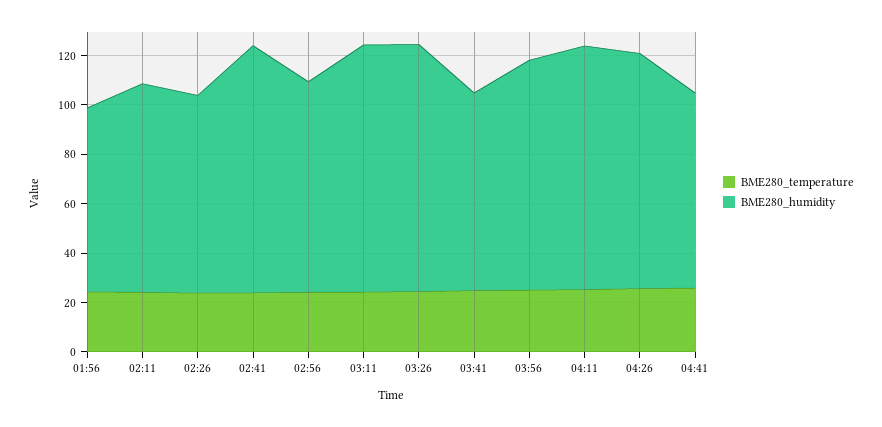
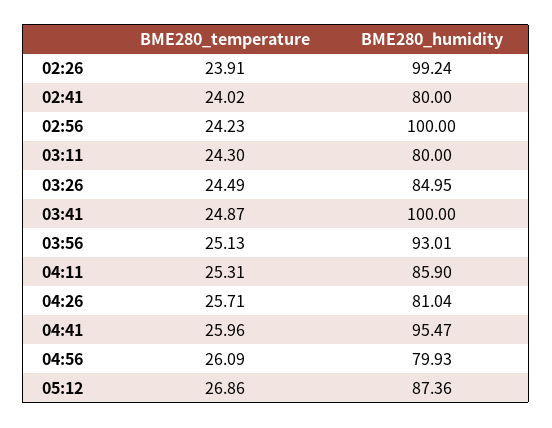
BME280_temperature, 01:56: 25 -> none
BME280_humidity, 01:56: 75 -> none
BME280_temperature, 02:11: 25 -> none
BME280_humidity, 02:11: 85 -> none
BME280_humidity, 02:26: 80 -> 99.24
BME280_humidity, 02:41: 100 -> 80
BME280_humidity, 02:56: 85 -> 100
BME280_humidity, 03:11: 100 -> 80
BME280_humidity, 03:26: 100 -> 84.95
BME280_humidity, 03:41: 80 -> 100
BME280_humidity, 04:11: 100 -> 85.9
BME280_humidity, 04:26: 95 -> 81.04
BME280_humidity, 04:41: 80 -> 95.47
BME280_temperature, 04:56: none -> 26.09
BME280_humidity, 04:56: none -> 79.93
BME280_temperature, 05:12: none -> 26.86
BME280_humidity, 05:12: none -> 87.36

